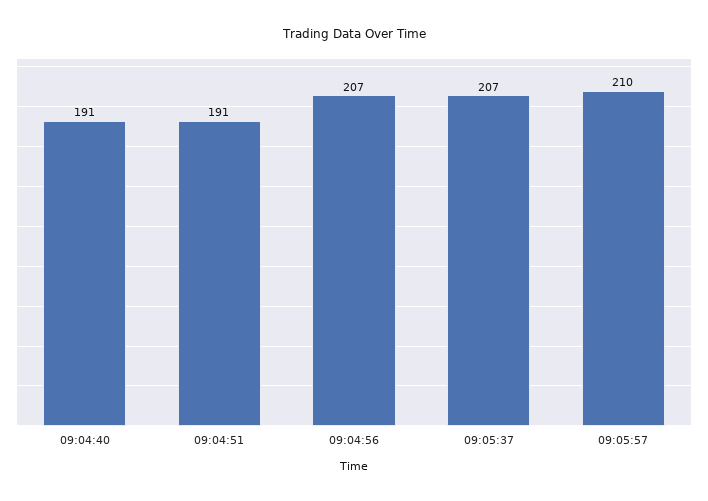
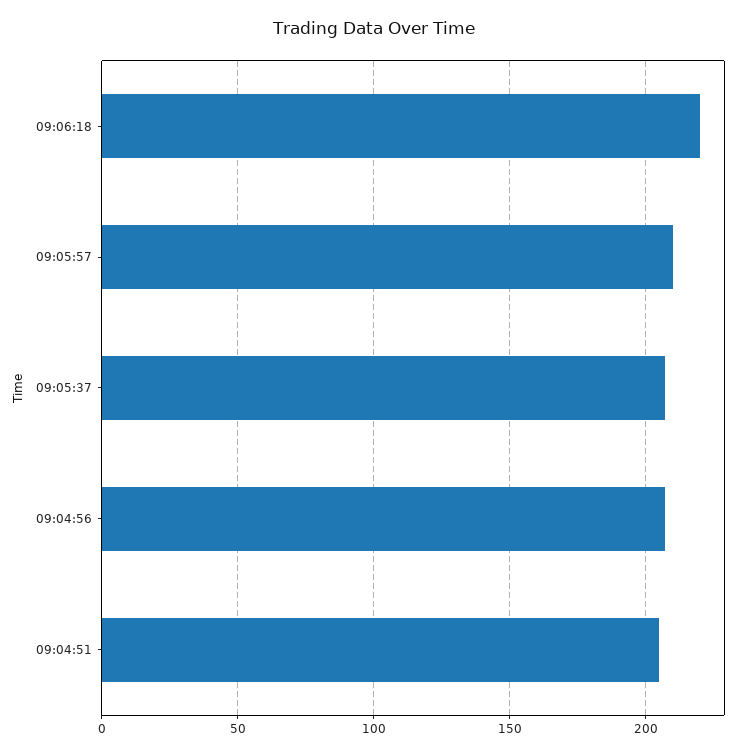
09:04:40: 191 -> none
09:04:51: 191 -> 205
09:06:18: none -> 220

